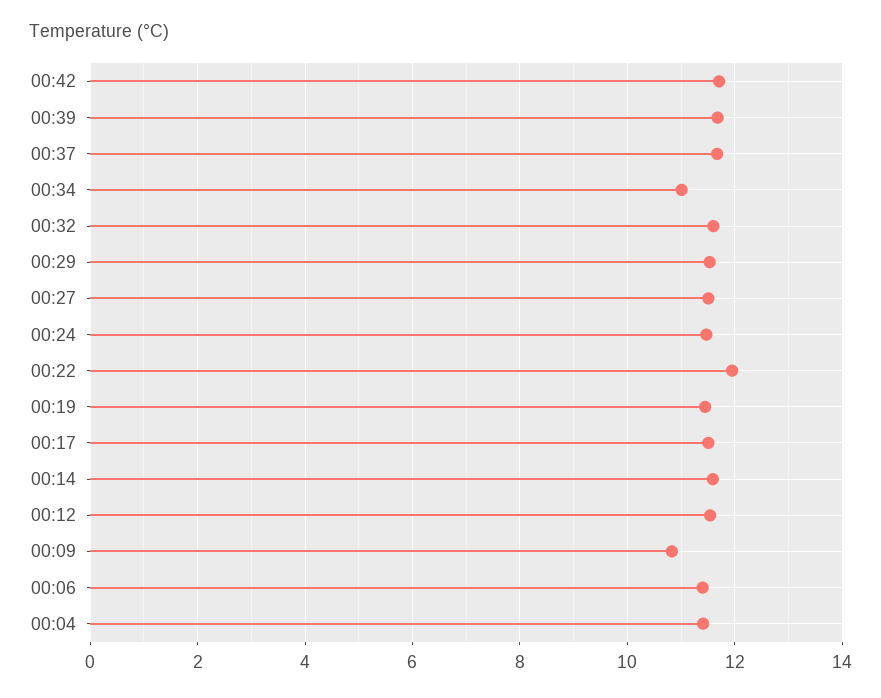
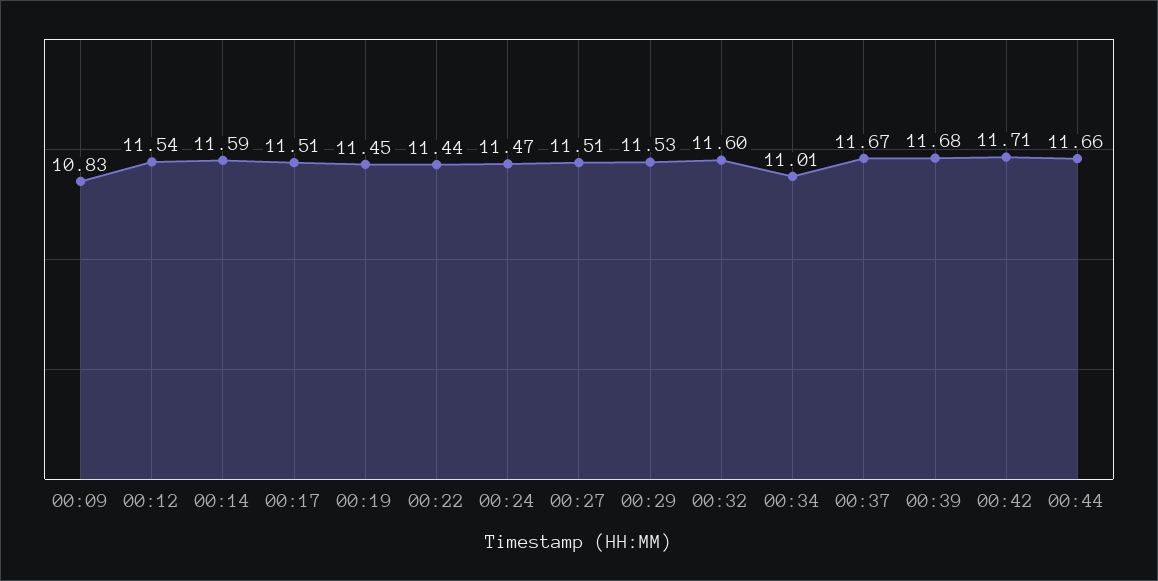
00:22: 12 -> 11.44
00:06: 11.4 -> none
00:04: 11.4 -> none
00:44: none -> 11.66

